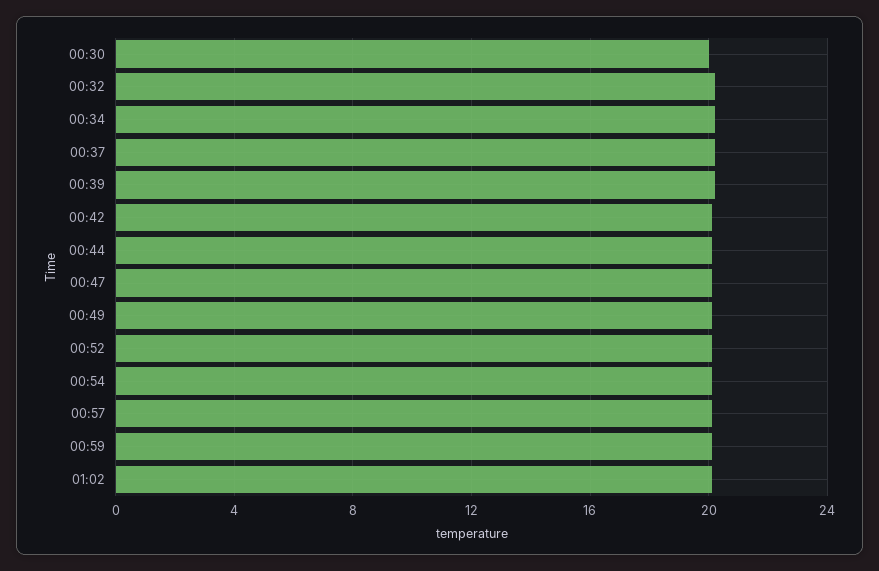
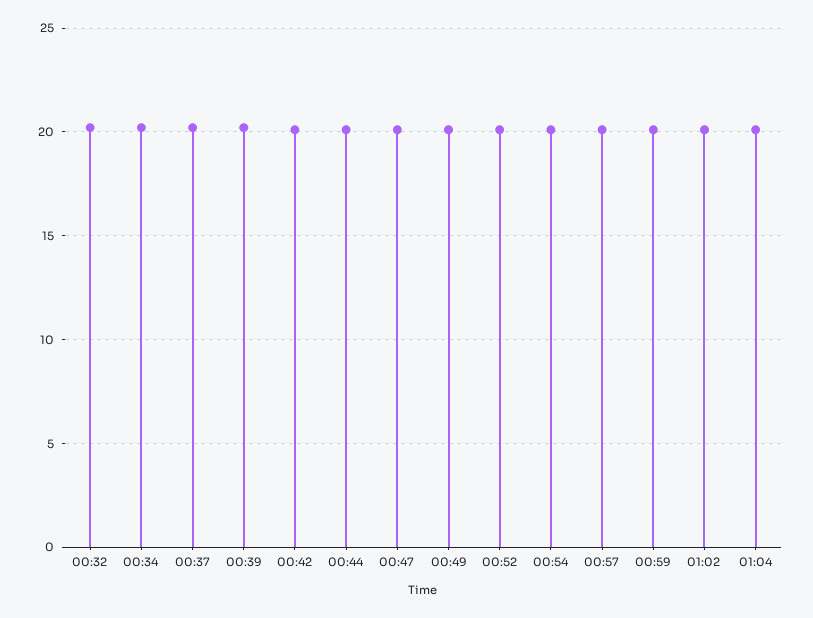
00:30: 20 -> none
01:04: none -> 20

